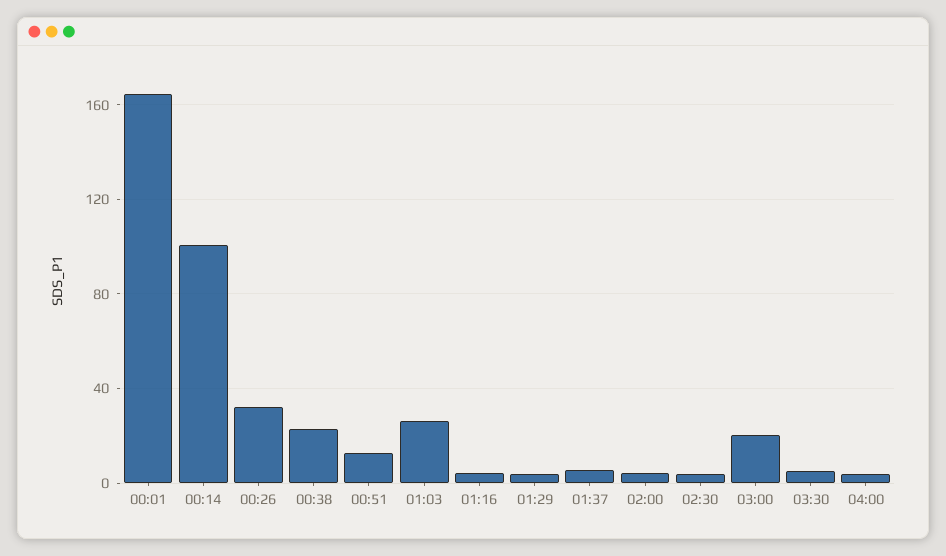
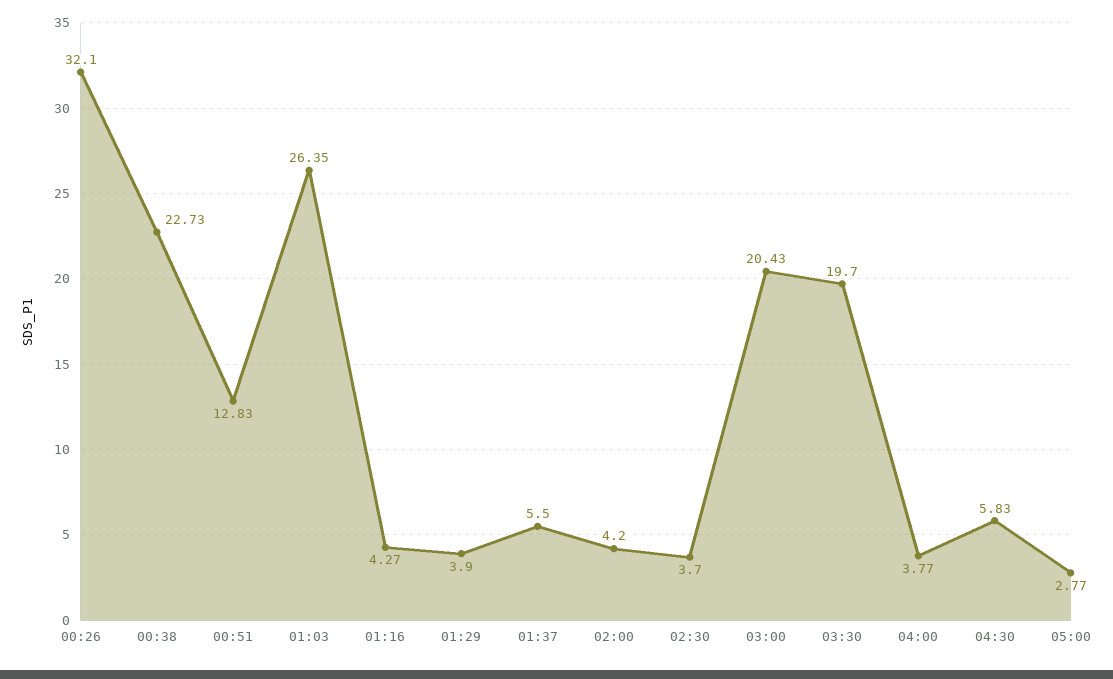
00:01: 165 -> none
00:14: 100 -> none
03:30: 5 -> 19.7
04:30: none -> 5.83
05:00: none -> 2.77

